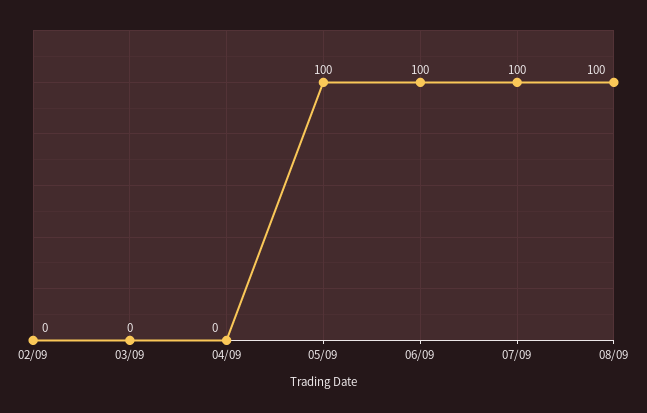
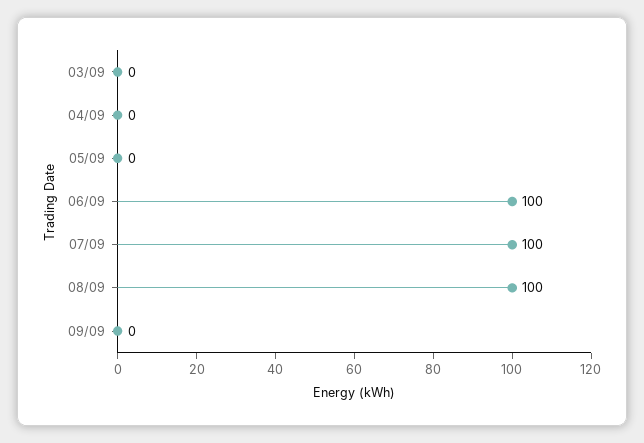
02/09: 0 -> none
05/09: 100 -> 0
09/09: none -> 0

